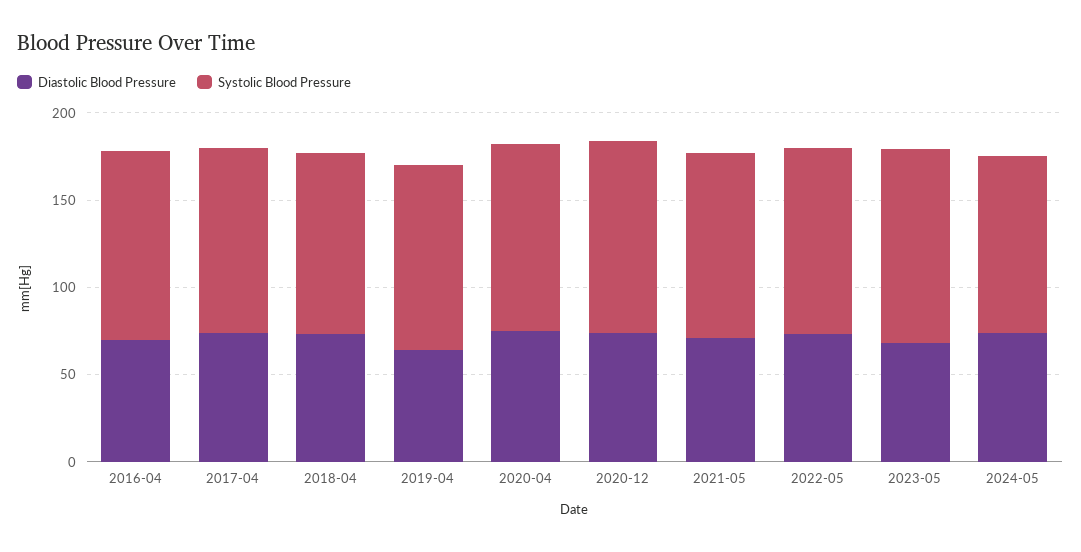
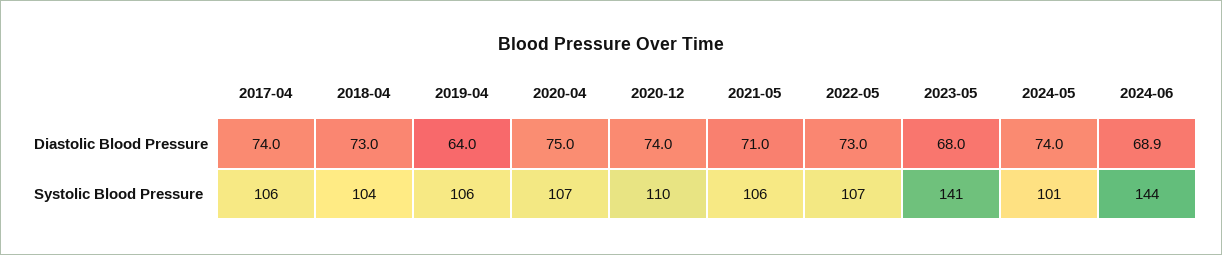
Diastolic Blood Pressure, 2016-04: 70 -> none
Systolic Blood Pressure, 2016-04: 110 -> none
Systolic Blood Pressure, 2023-05: 110 -> 141
Diastolic Blood Pressure, 2024-06: none -> 68.9
Systolic Blood Pressure, 2024-06: none -> 144

